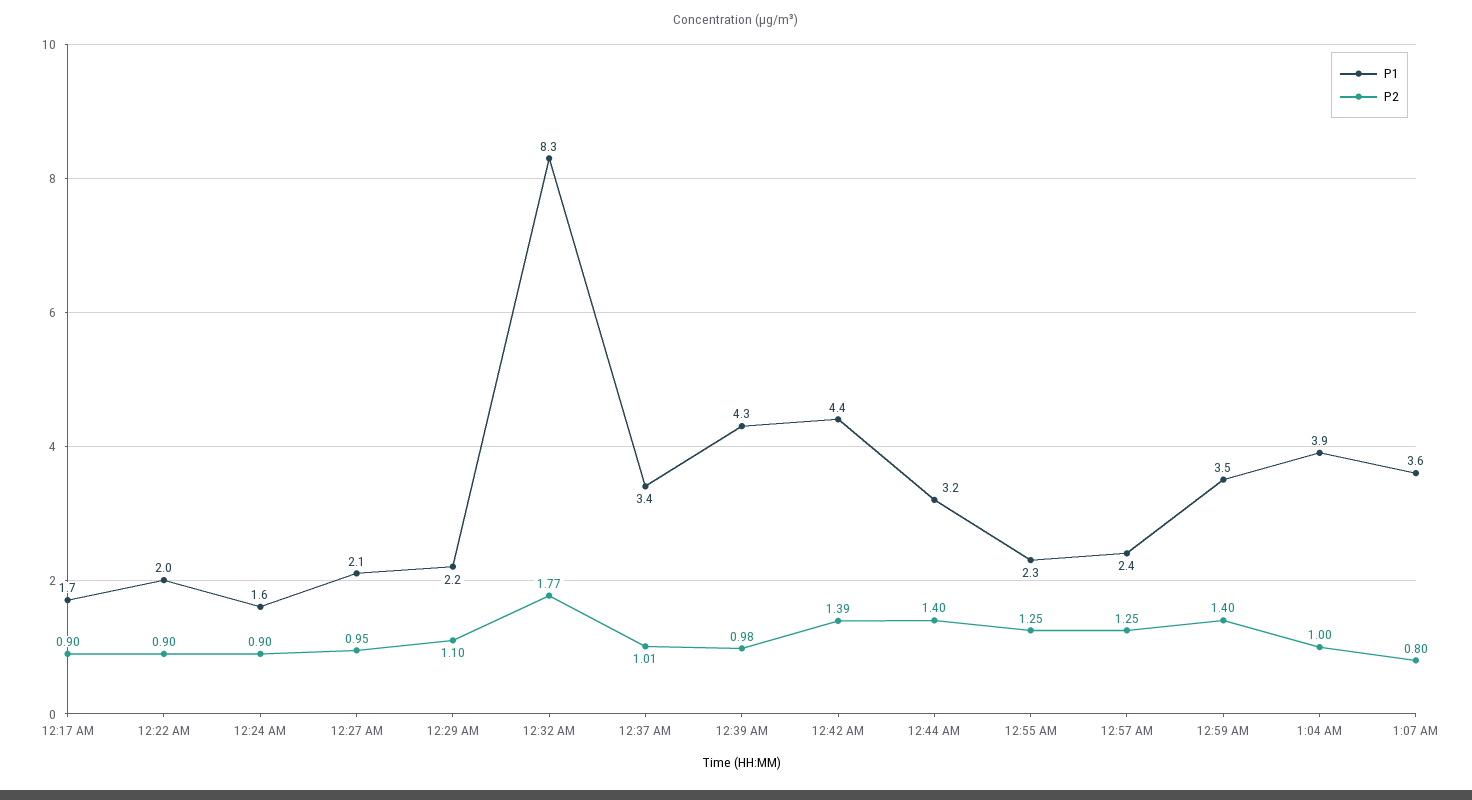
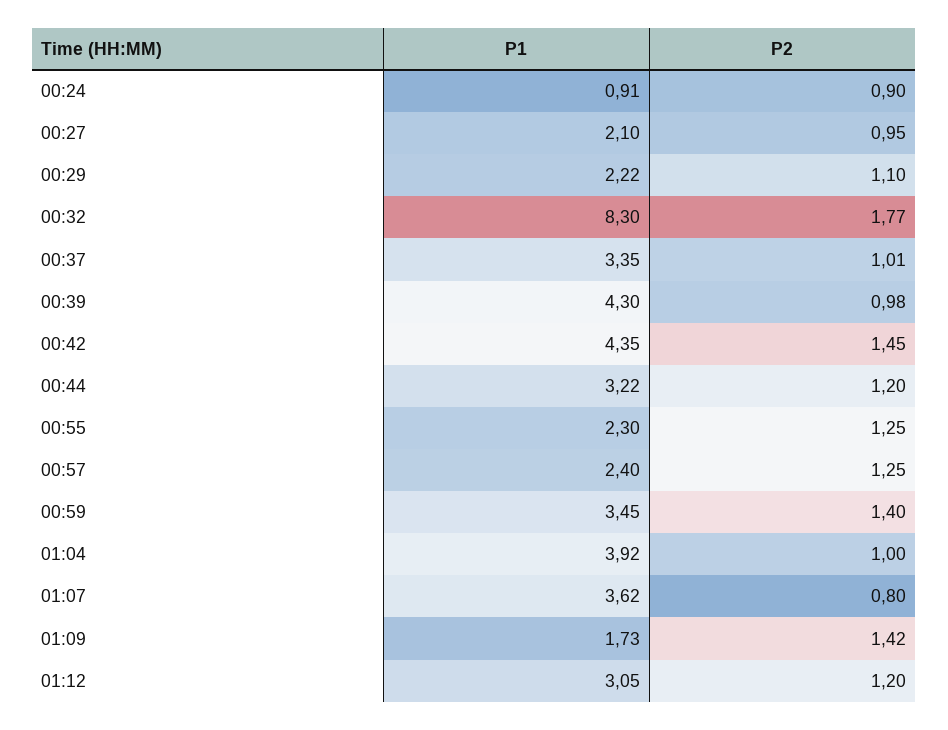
P1, 12:17 AM: 1.7 -> none
P2, 12:17 AM: 0.9 -> none
P1, 12:22 AM: 2 -> none
P2, 12:22 AM: 0.9 -> none
P1, 12:24 AM: 1.6 -> 0.91
P2, 12:42 AM: 1.39 -> 1.45
P2, 12:44 AM: 1.4 -> 1.2
P1, 01:09: none -> 1.73
P2, 01:09: none -> 1.42
P1, 01:12: none -> 3.05
P2, 01:12: none -> 1.2

